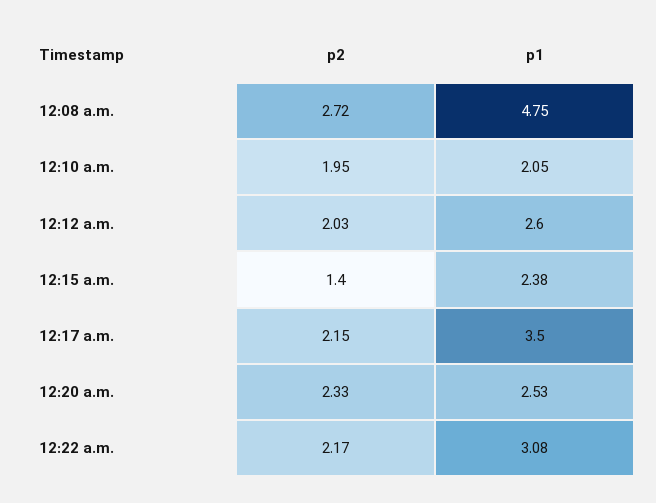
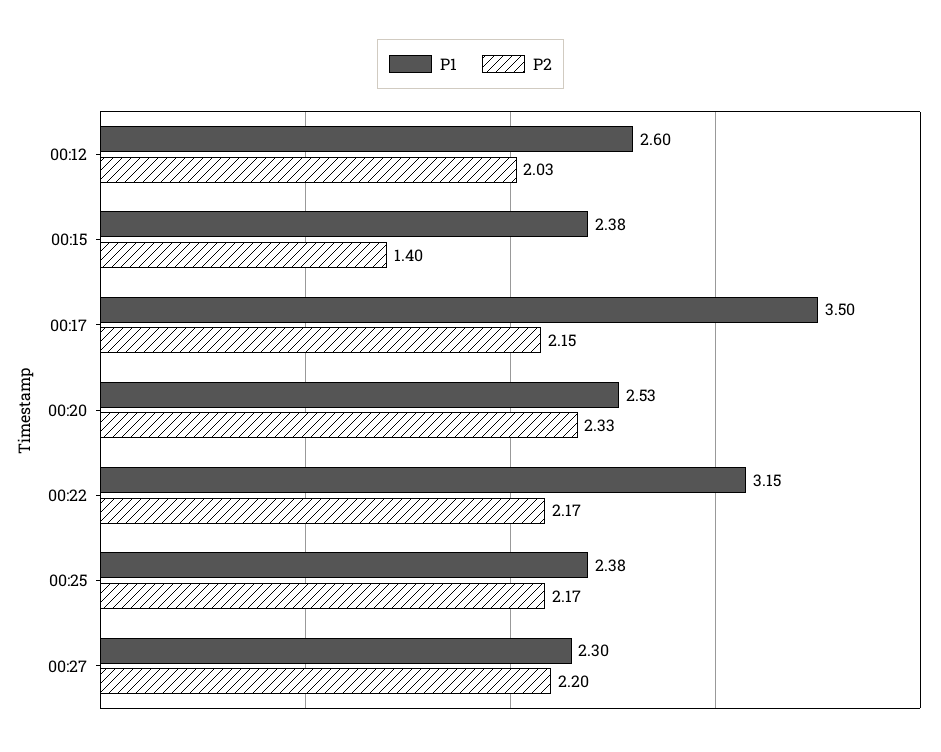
p2, 12:08 a.m.: 2.72 -> none
p1, 12:08 a.m.: 4.75 -> none
p2, 12:10 a.m.: 1.95 -> none
p1, 12:10 a.m.: 2.05 -> none
p1, 12:22 a.m.: 3.08 -> 3.15
p1, 00:25: none -> 2.38
p2, 00:25: none -> 2.17
p1, 00:27: none -> 2.3
p2, 00:27: none -> 2.2

